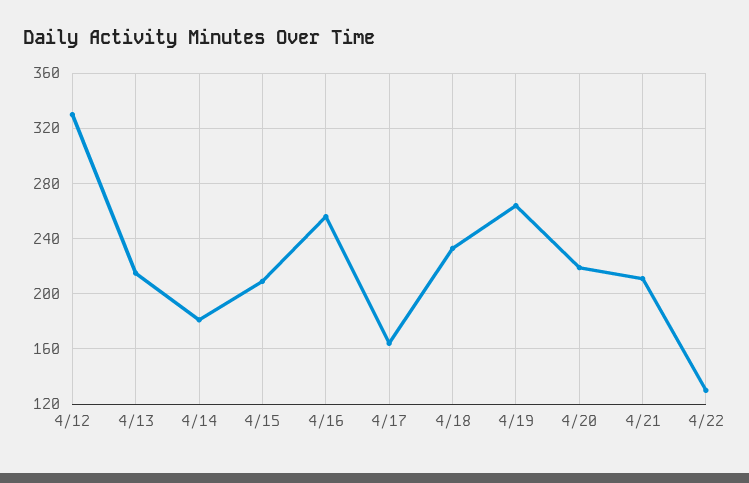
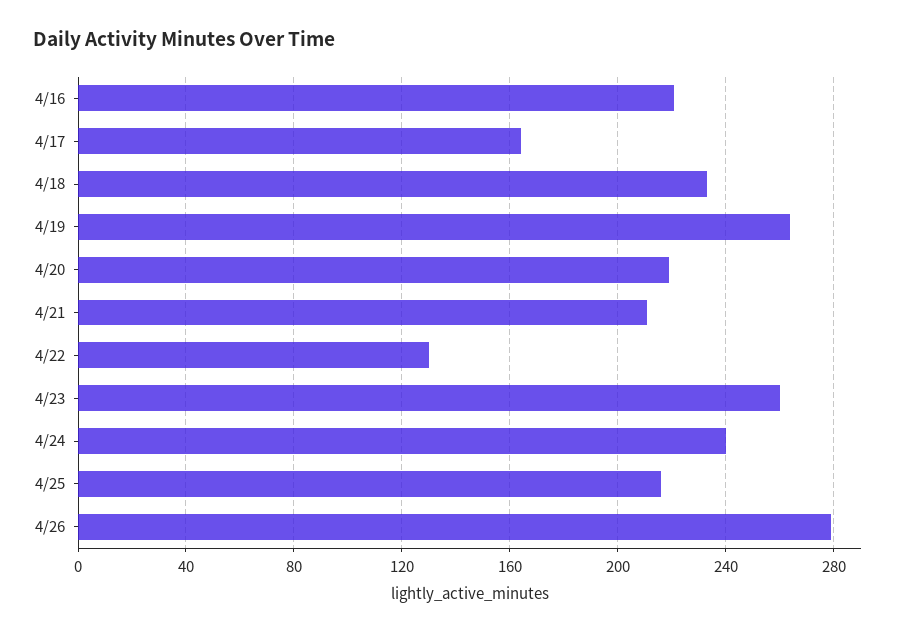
4/12: 330 -> none
4/13: 215 -> none
4/14: 180 -> none
4/15: 210 -> none
4/16: 255 -> 220
4/23: none -> 260
4/24: none -> 240
4/25: none -> 215
4/26: none -> 280

